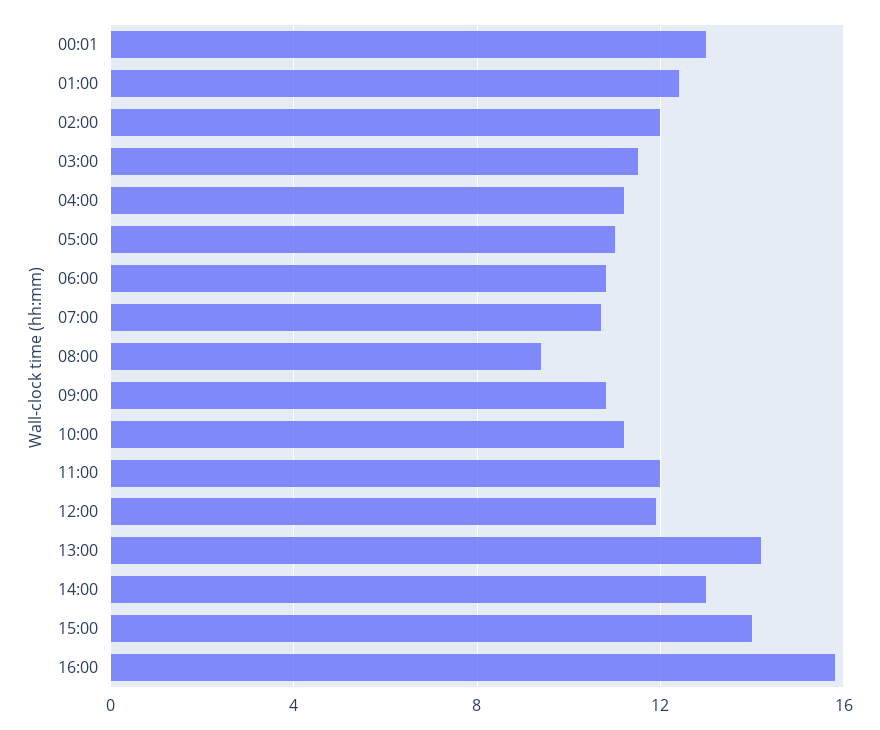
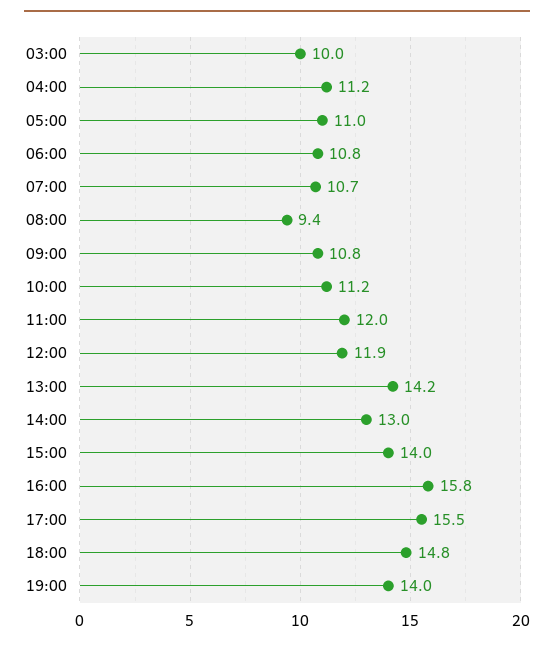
00:01: 13 -> none
01:00: 12.5 -> none
02:00: 12 -> none
03:00: 11.5 -> 10
17:00: none -> 15.5
18:00: none -> 14.8
19:00: none -> 14

